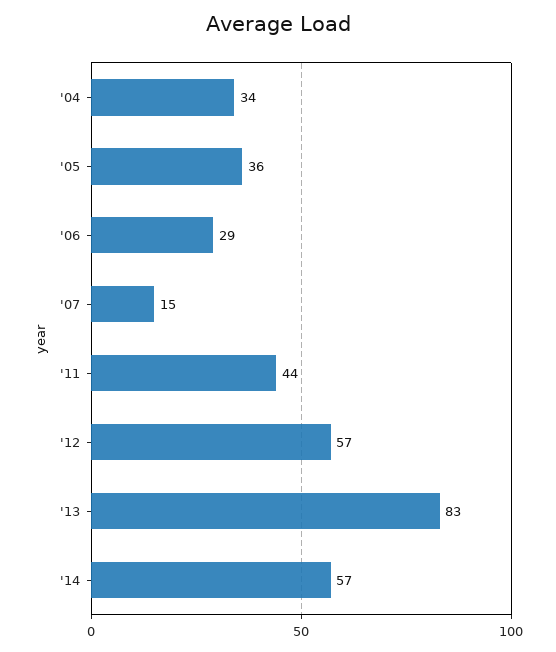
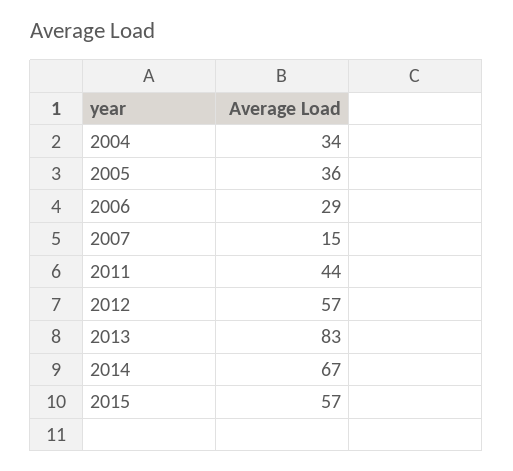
'14: 57 -> 67
2015: none -> 57

